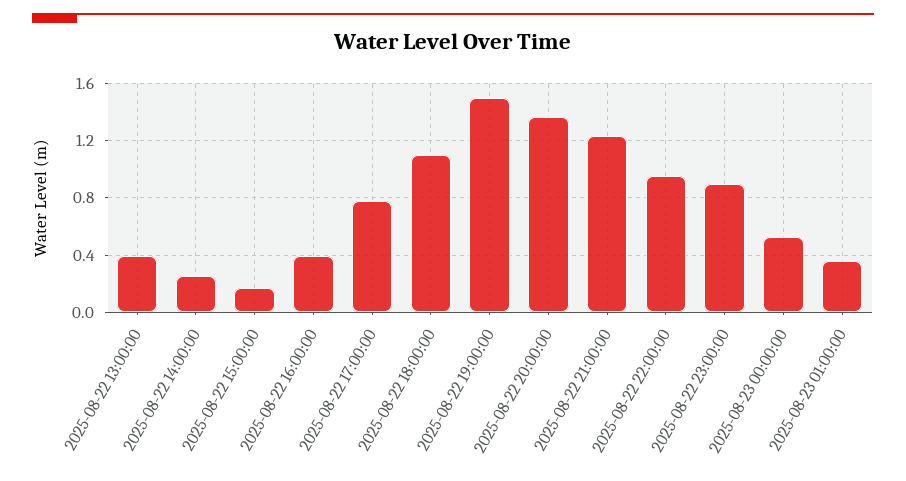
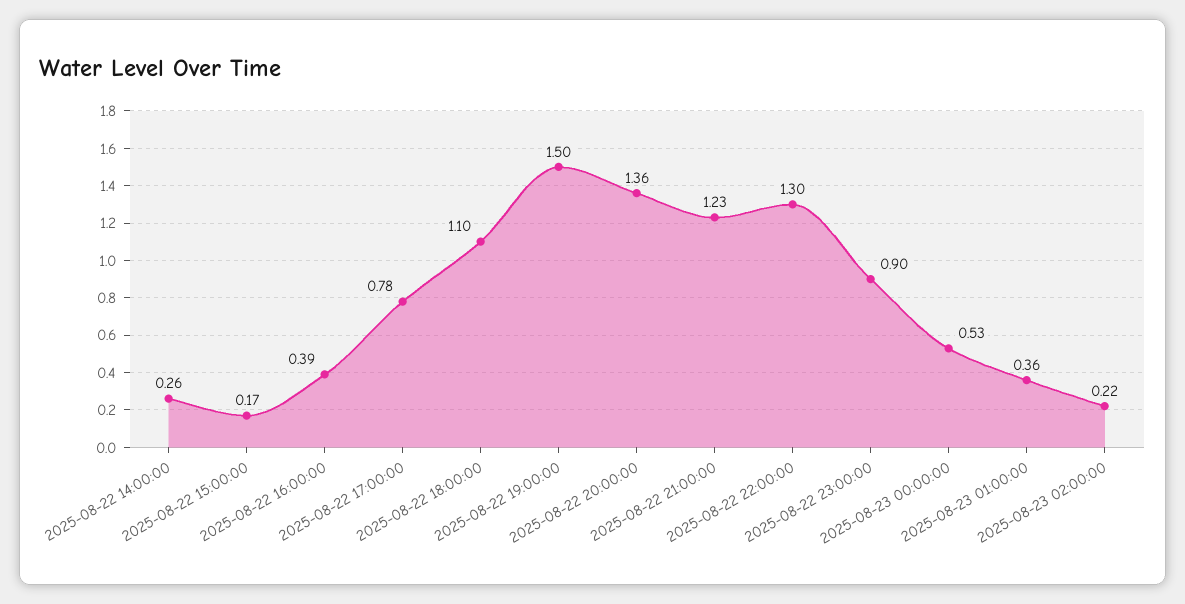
2025-08-22 13:00:00: 0.4 -> none
2025-08-22 22:00:00: 0.95 -> 1.3
2025-08-23 02:00:00: none -> 0.22

